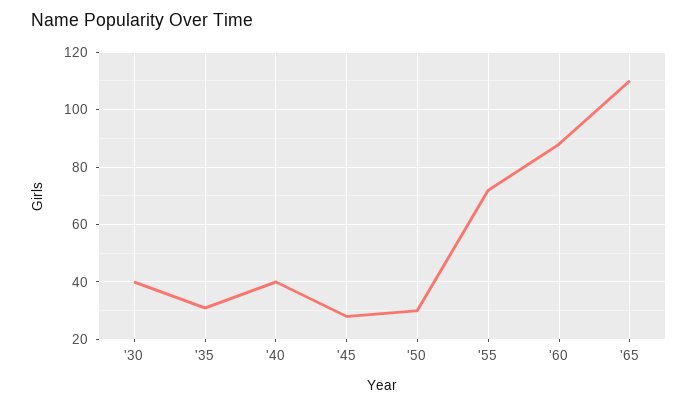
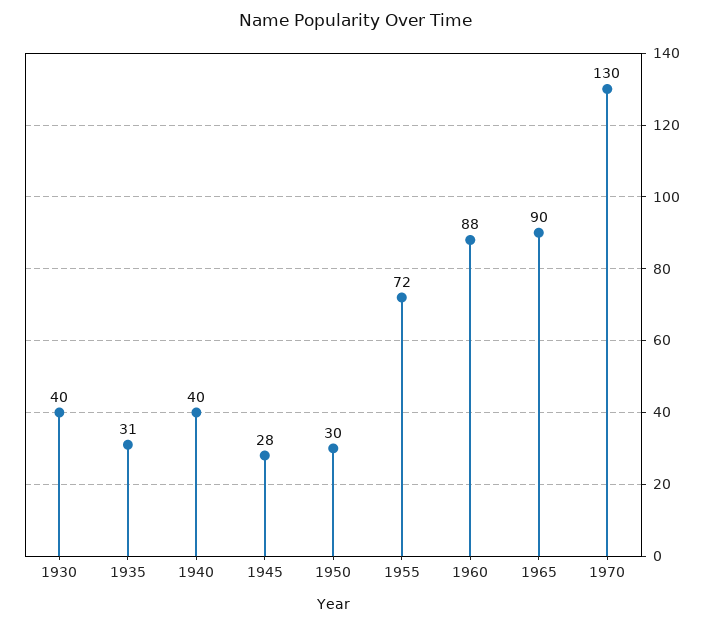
'65: 110 -> 90
1970: none -> 130

